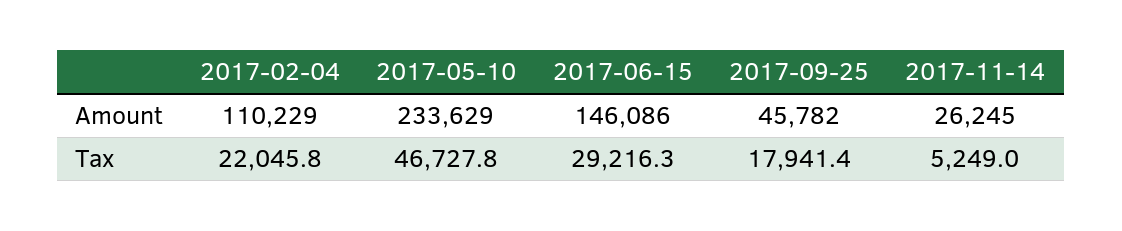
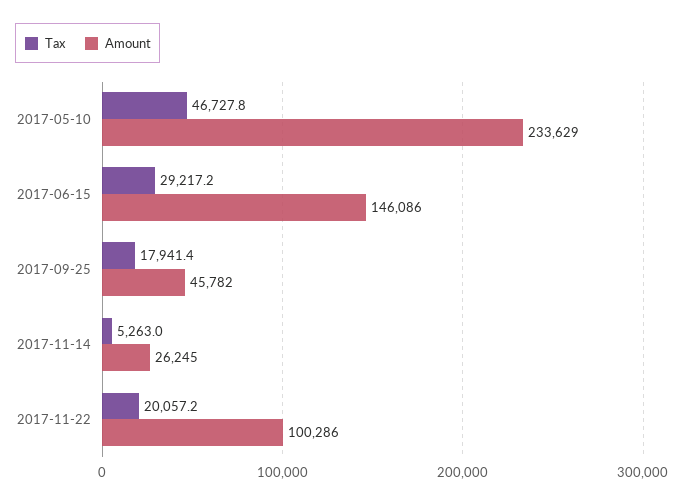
Amount, 2017-02-04: 110229 -> none
Tax, 2017-02-04: 22045.8 -> none
Tax, 2017-06-15: 29216.3 -> 29217.2
Tax, 2017-11-14: 5249 -> 5263
Tax, 2017-11-22: none -> 20057.2
Amount, 2017-11-22: none -> 100286

